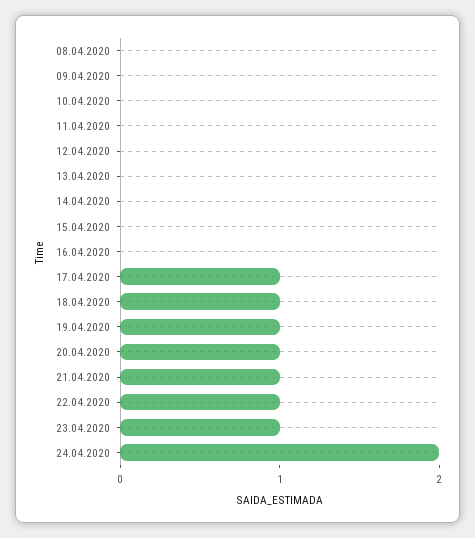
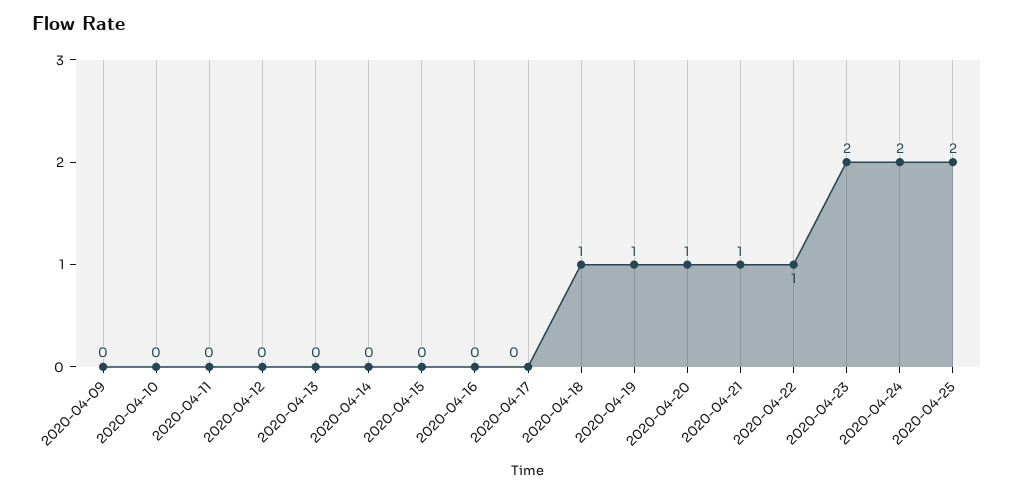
08.04.2020: 0 -> none
17.04.2020: 1 -> 0
23.04.2020: 1 -> 2
2020-04-25: none -> 2

